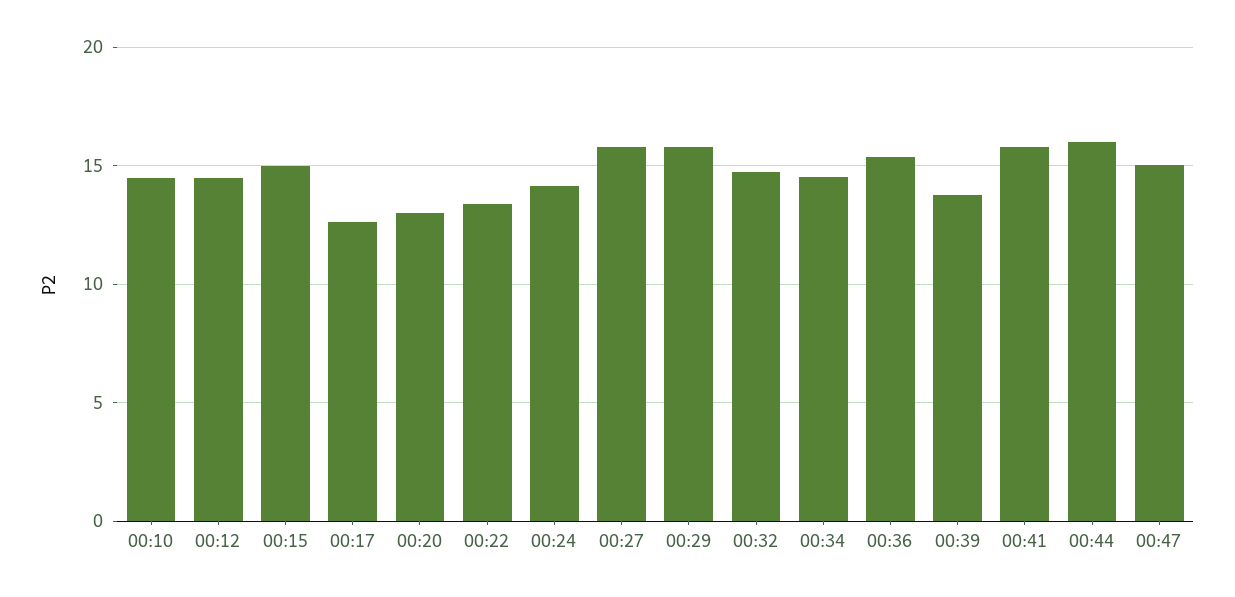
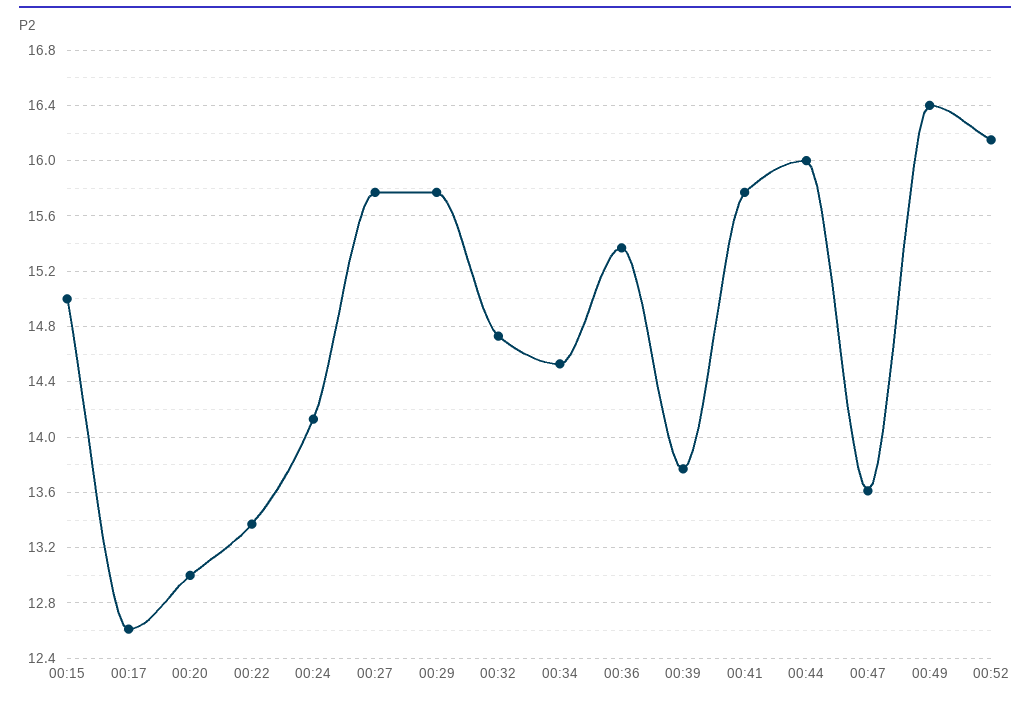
00:10: 14.5 -> none
00:12: 14.5 -> none
00:47: 15 -> 13.6
00:49: none -> 16.4
00:52: none -> 16.15

